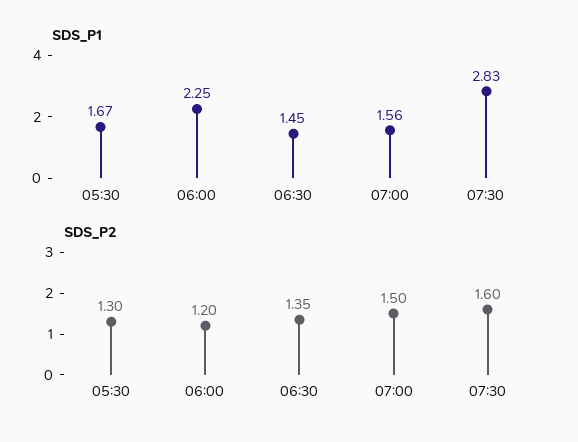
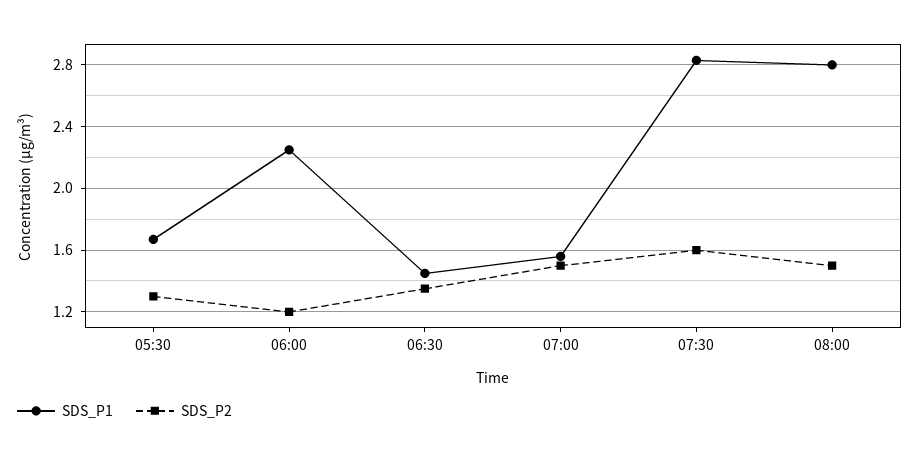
SDS_P1, 08:00: none -> 2.8
SDS_P2, 08:00: none -> 1.5

